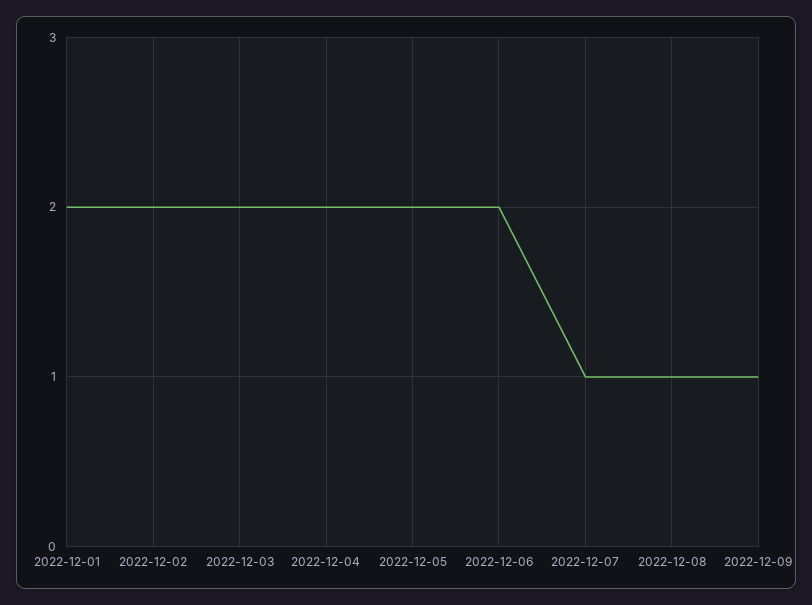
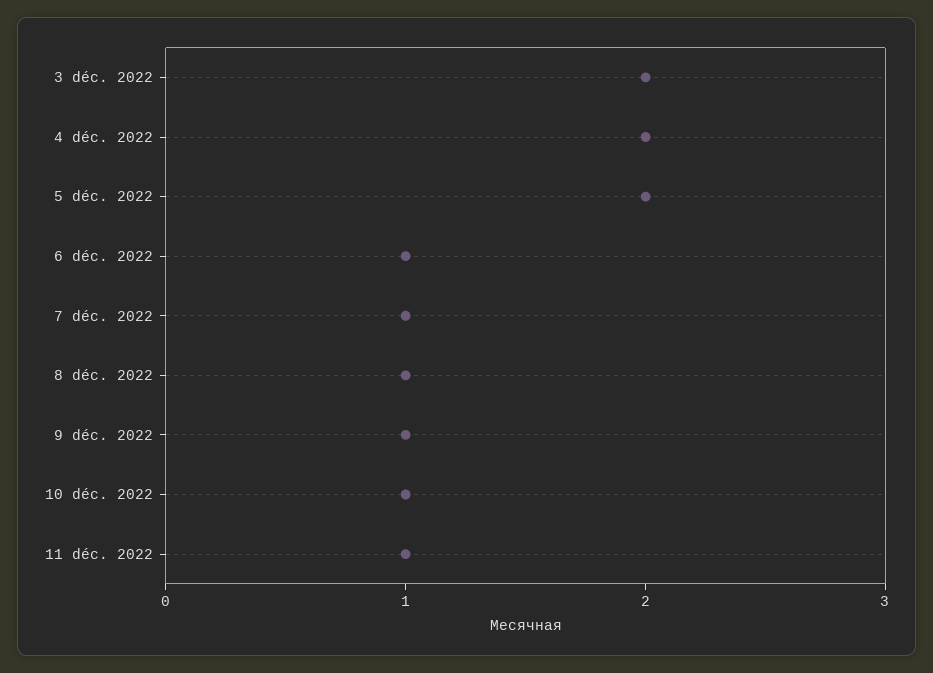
2022-12-01: 2 -> none
2022-12-02: 2 -> none
2022-12-06: 2 -> 1
10 déc. 2022: none -> 1
11 déc. 2022: none -> 1

